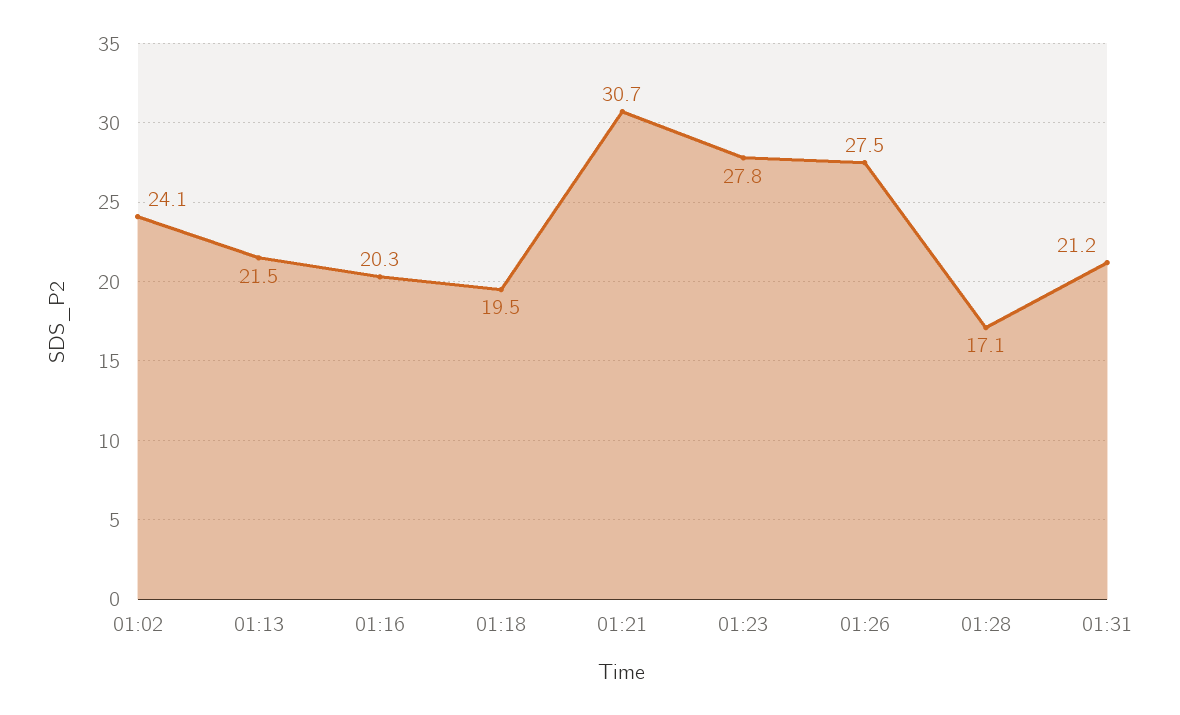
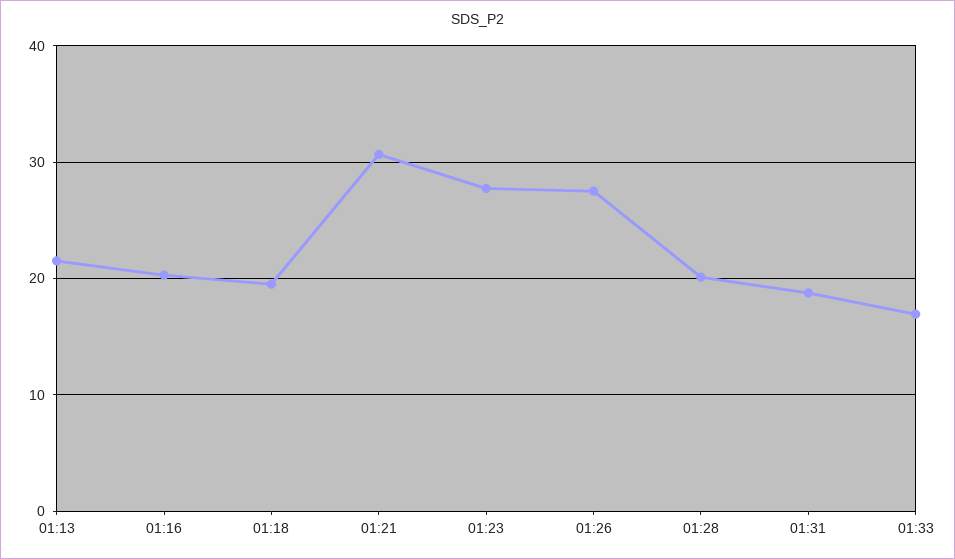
01:02: 24.1 -> none
01:28: 17.1 -> 20
01:31: 21.2 -> 19
01:33: none -> 17

